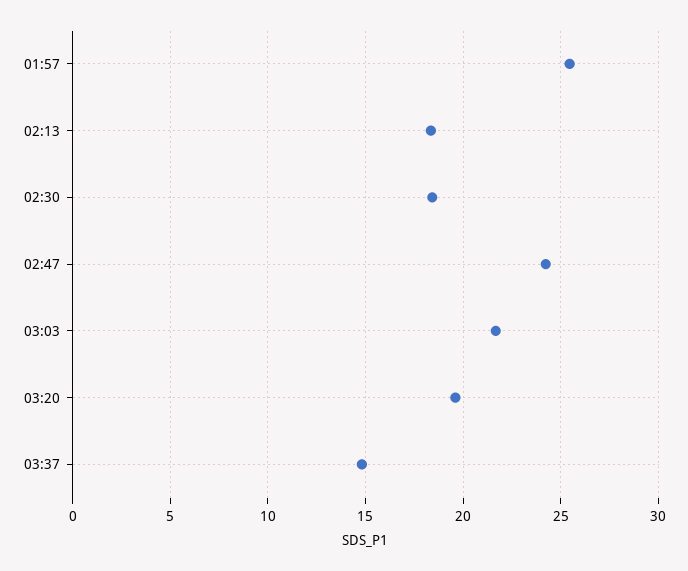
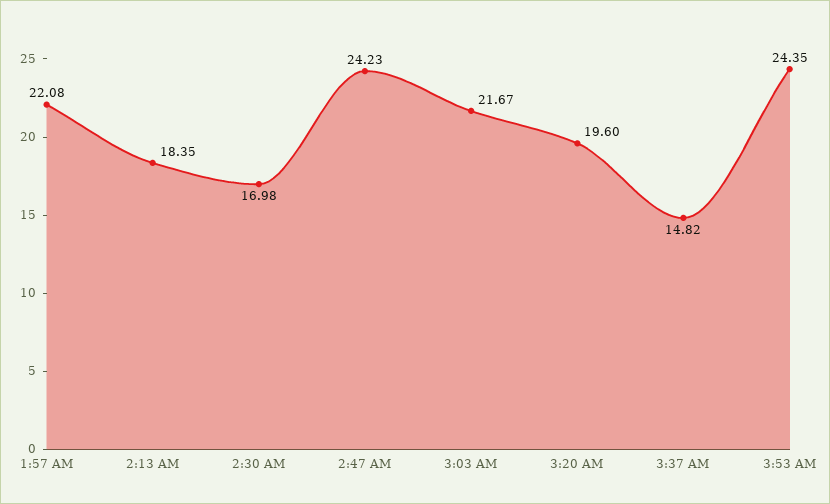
01:57: 25.5 -> 22.08
02:30: 18.5 -> 16.98
3:53 AM: none -> 24.35

